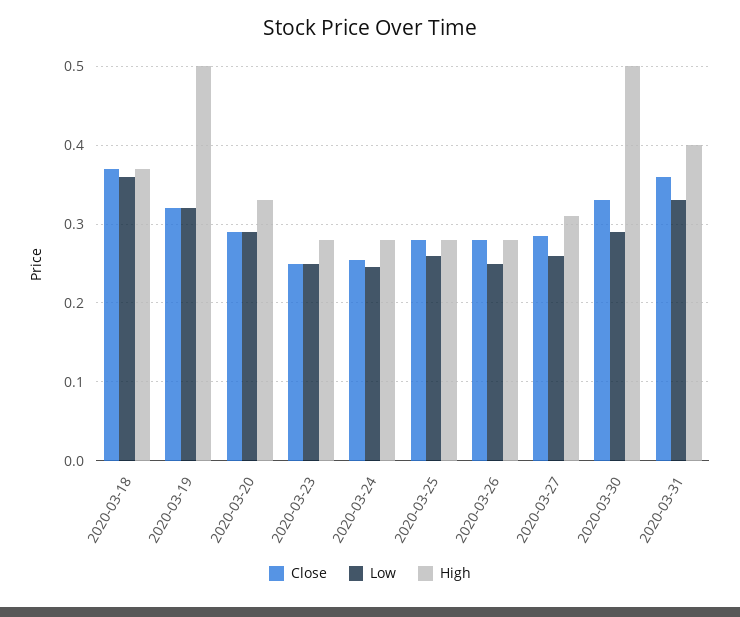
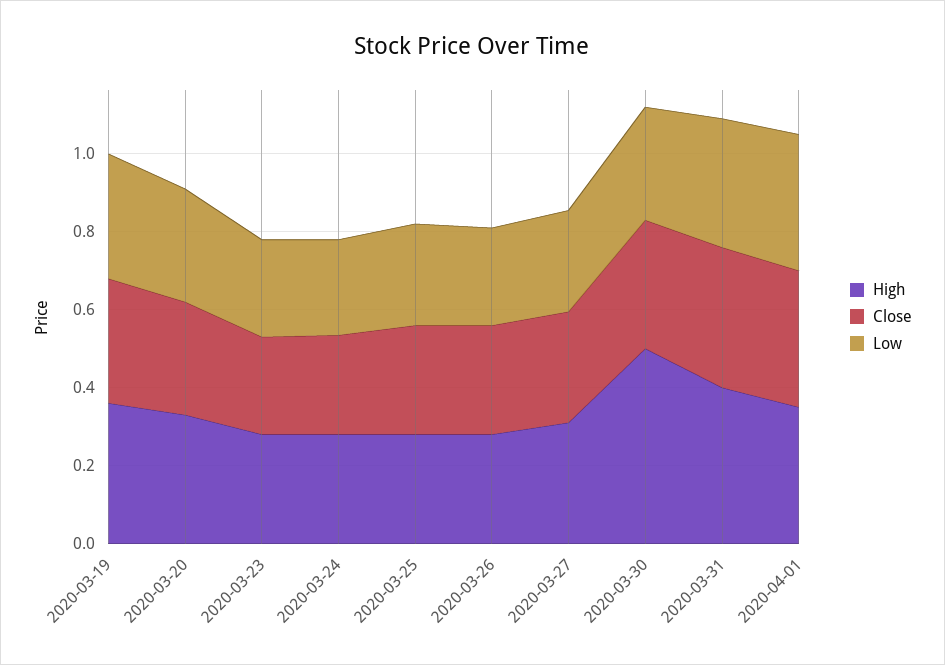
Close, 2020-03-18: 0.37 -> none
Low, 2020-03-18: 0.36 -> none
High, 2020-03-18: 0.37 -> none
High, 2020-03-19: 0.5 -> 0.35
High, 2020-04-01: none -> 0.35
Close, 2020-04-01: none -> 0.35
Low, 2020-04-01: none -> 0.35

